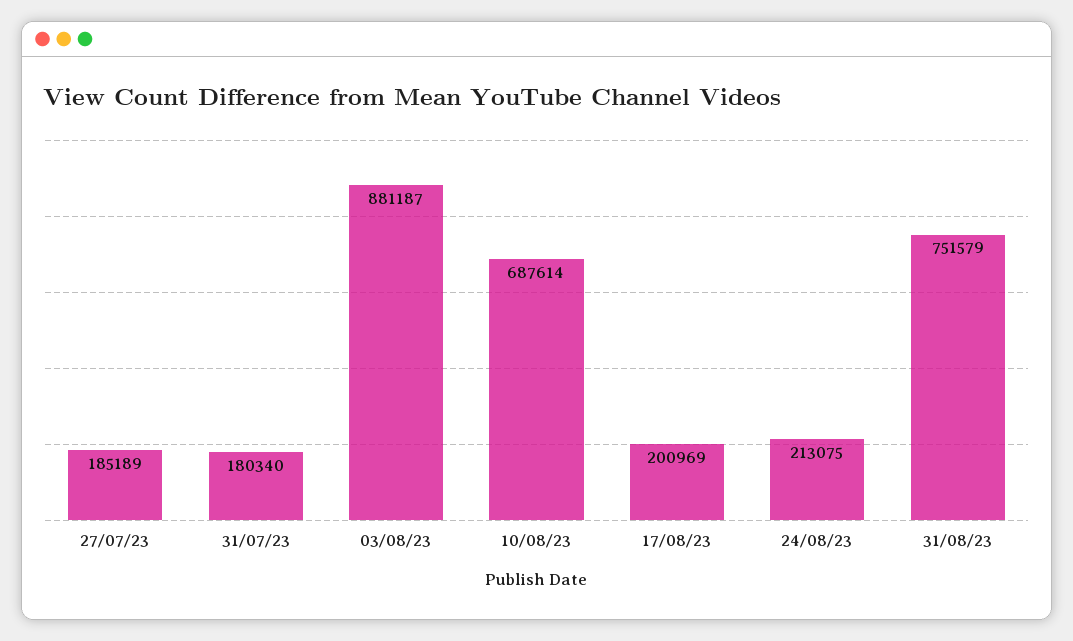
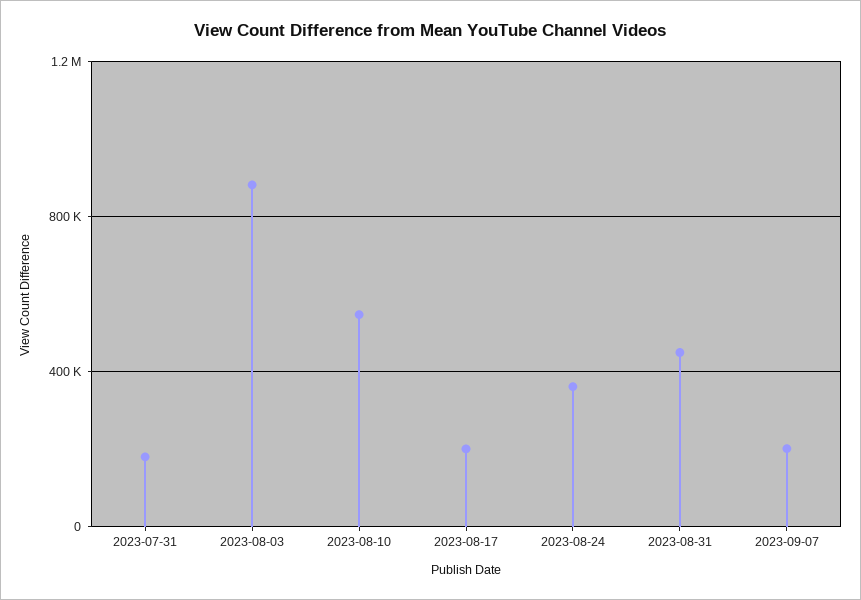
27/07/23: 185189 -> none
10/08/23: 687614 -> 550000
24/08/23: 213075 -> 350000
31/08/23: 751579 -> 450000
2023-09-07: none -> 200000

